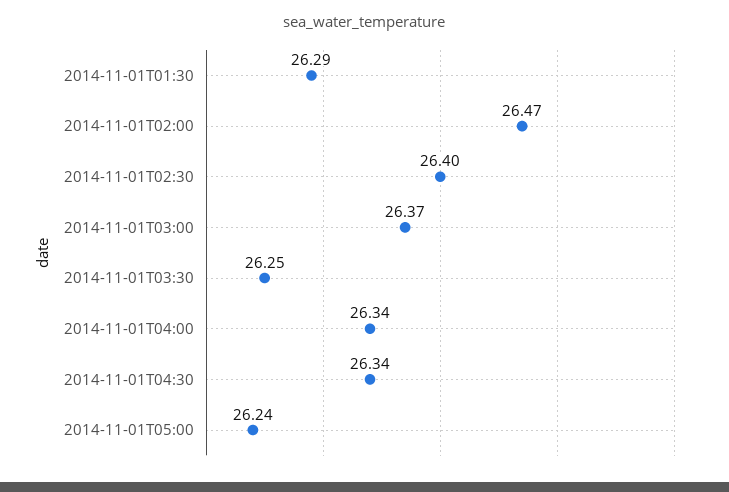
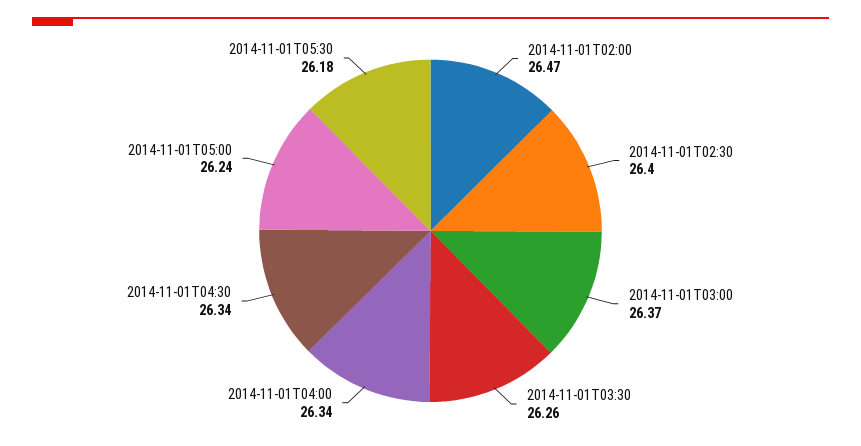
2014-11-01T01:30: 26.29 -> none
2014-11-01T03:30: 26.25 -> 26.26
2014-11-01T05:30: none -> 26.18

